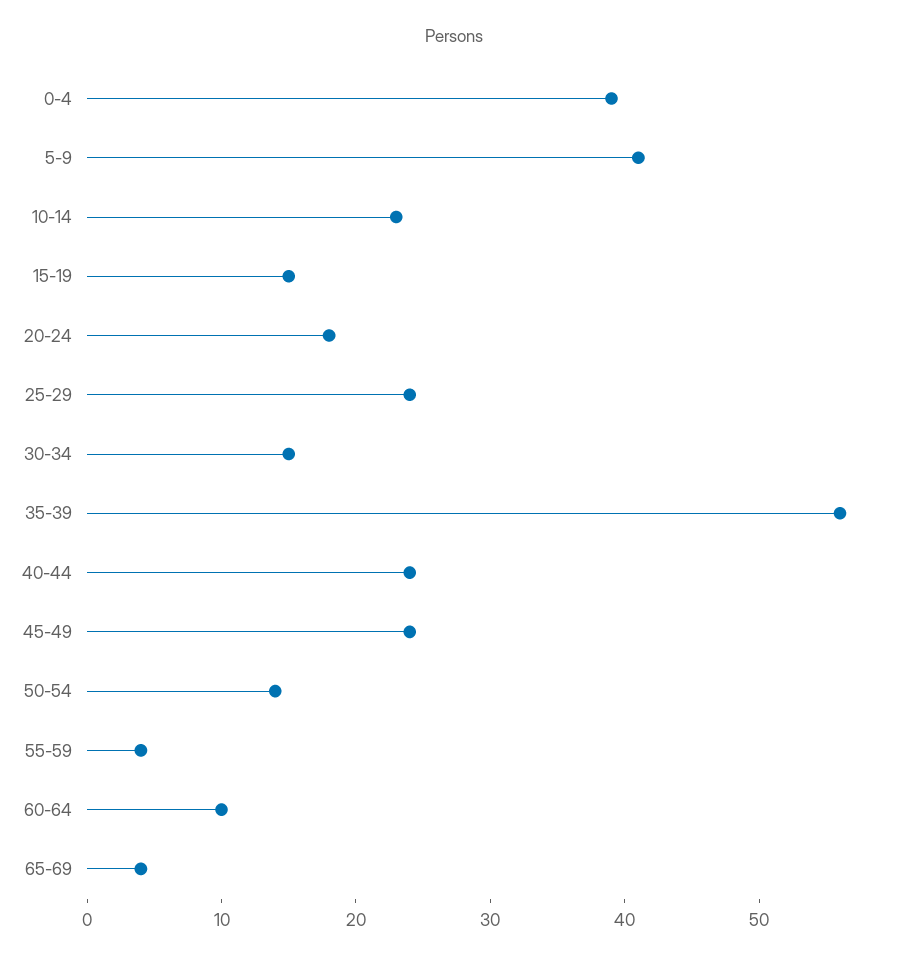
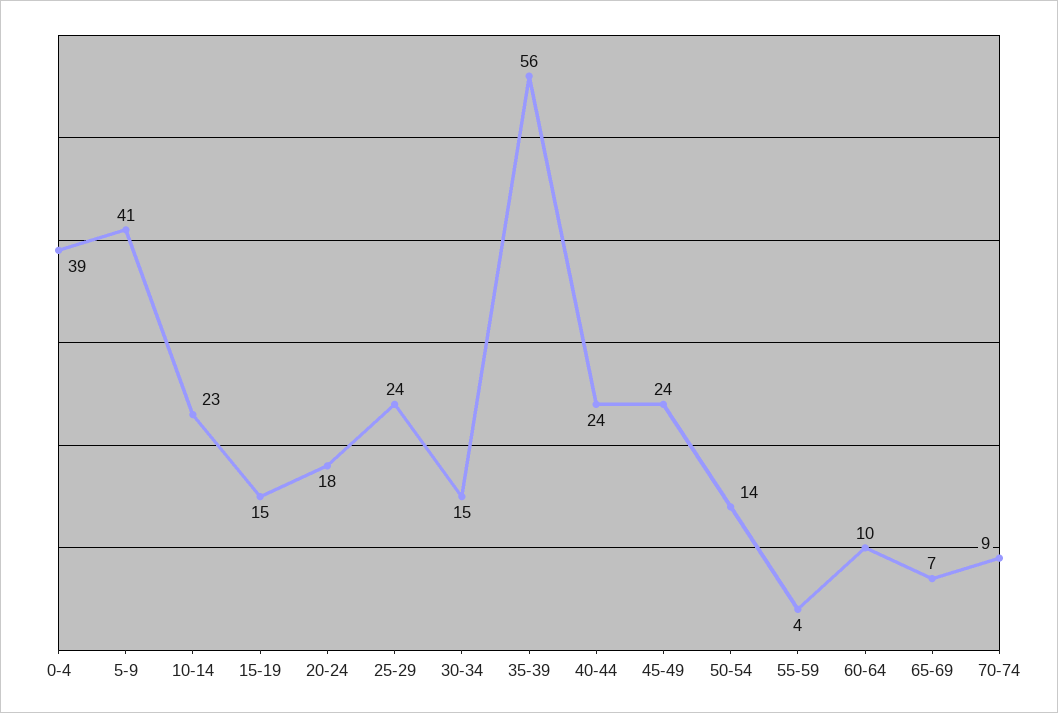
65-69: 4 -> 7
70-74: none -> 9

